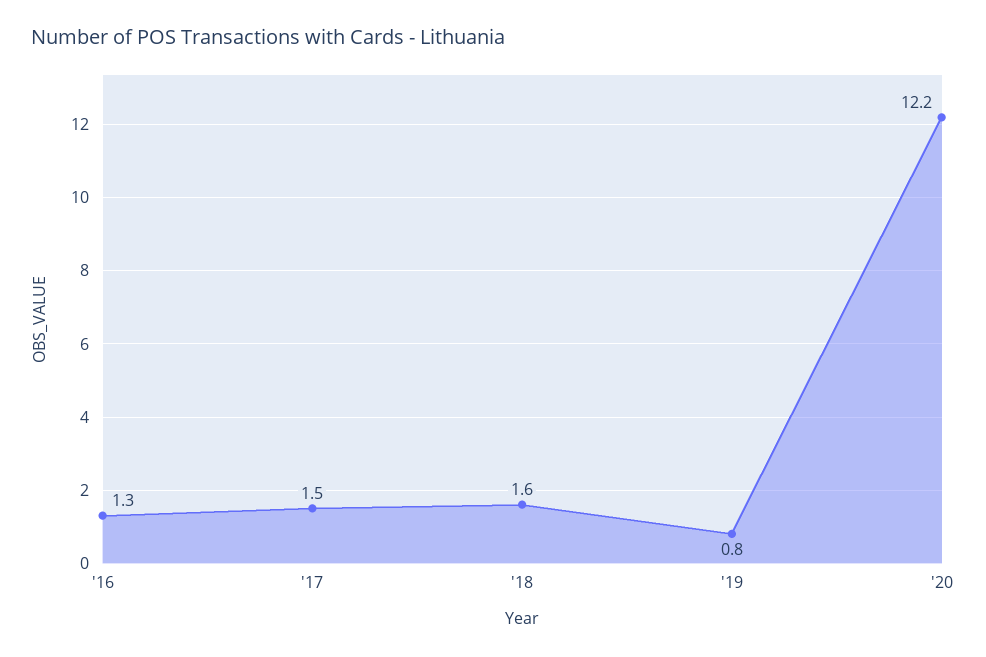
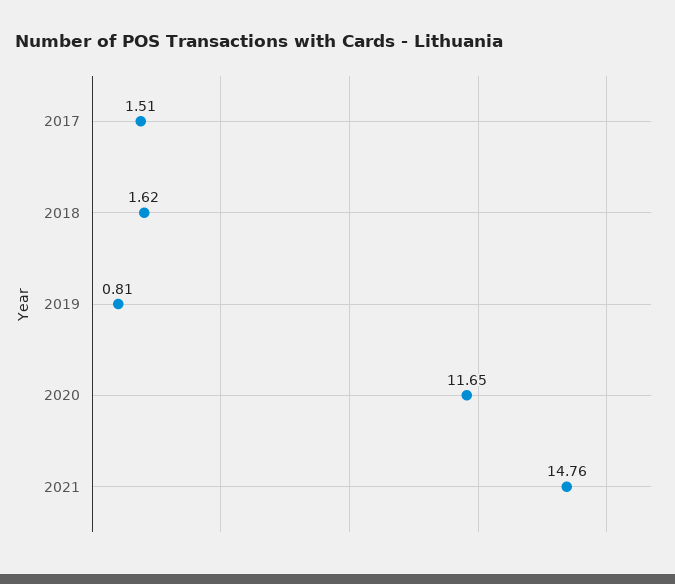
'16: 1.3 -> none
'20: 12.2 -> 11.65
2021: none -> 14.76

